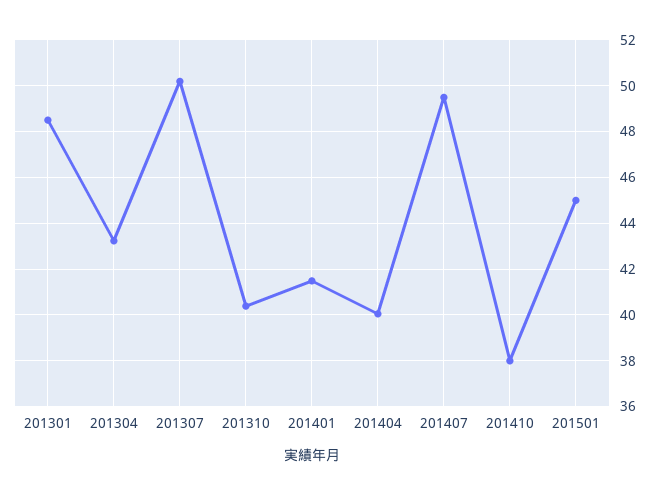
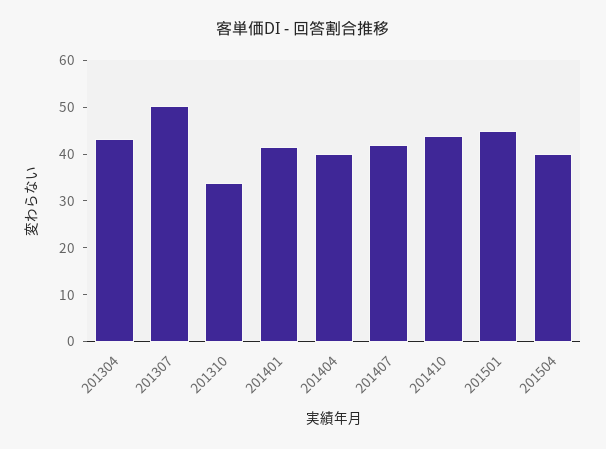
201301: 48.5 -> none
201310: 40.5 -> 34
201407: 49.5 -> 42
201410: 38 -> 44
201504: none -> 40

